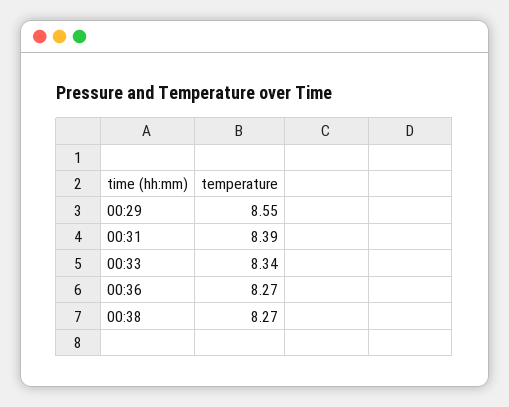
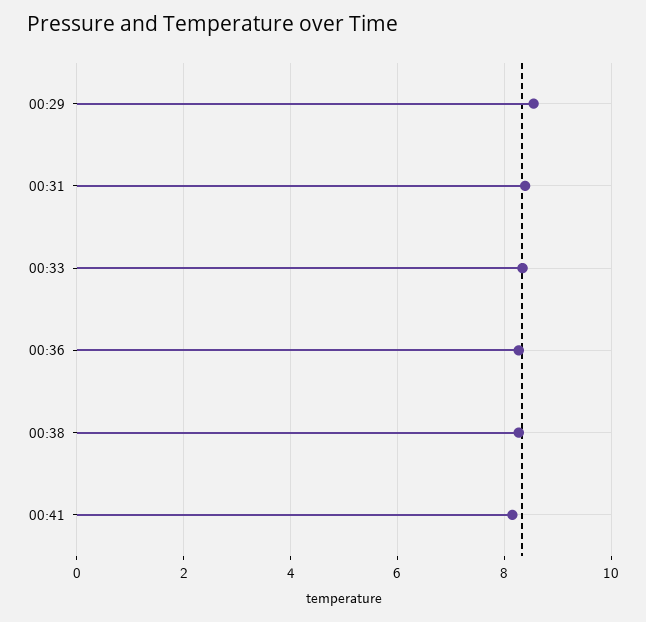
00:41: none -> 8.2

